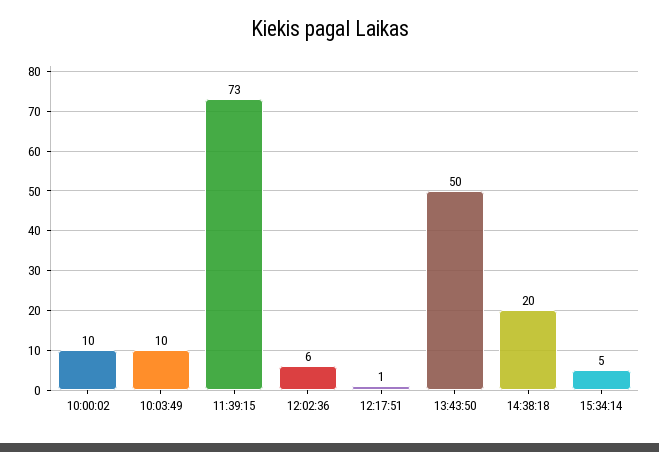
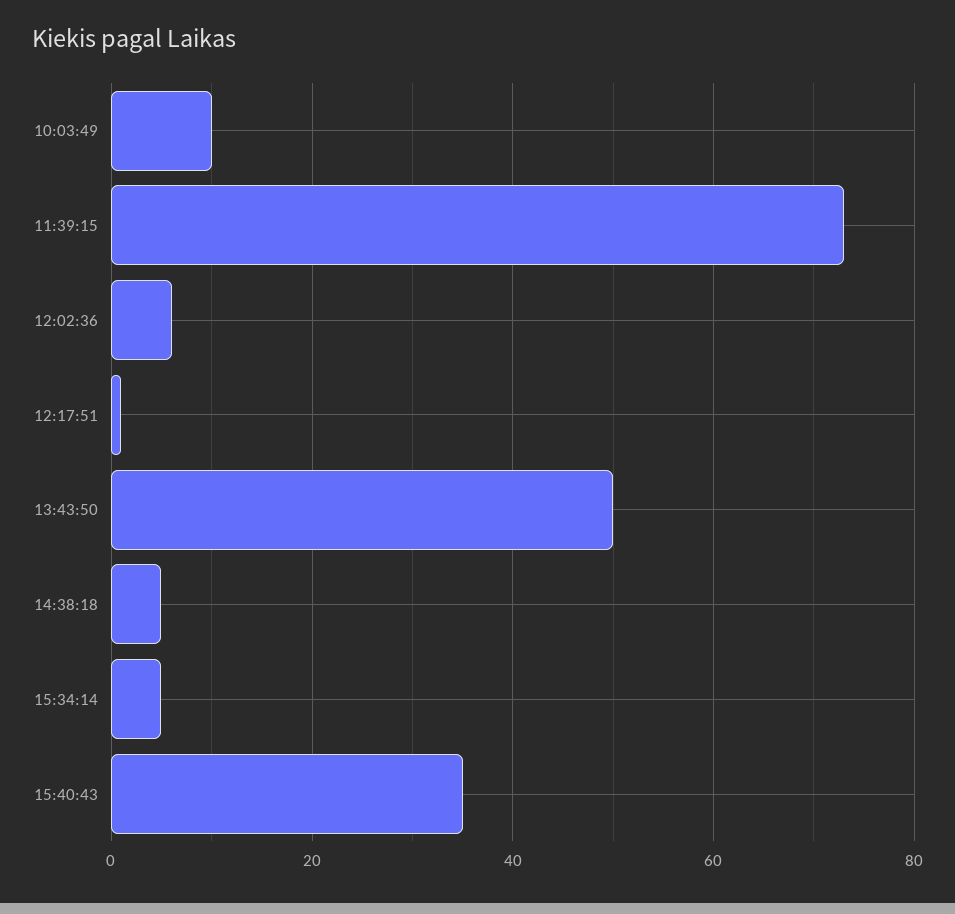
10:00:02: 10 -> none
14:38:18: 20 -> 5
15:40:43: none -> 35

